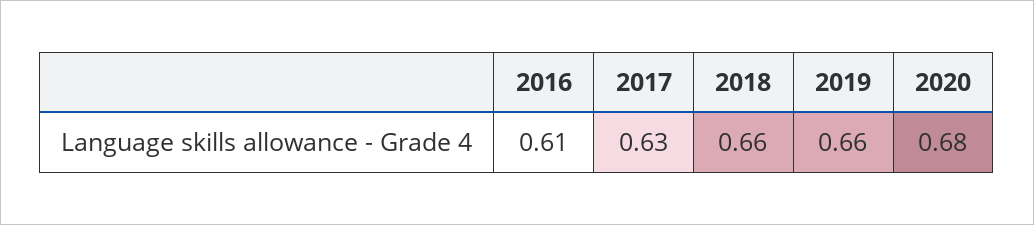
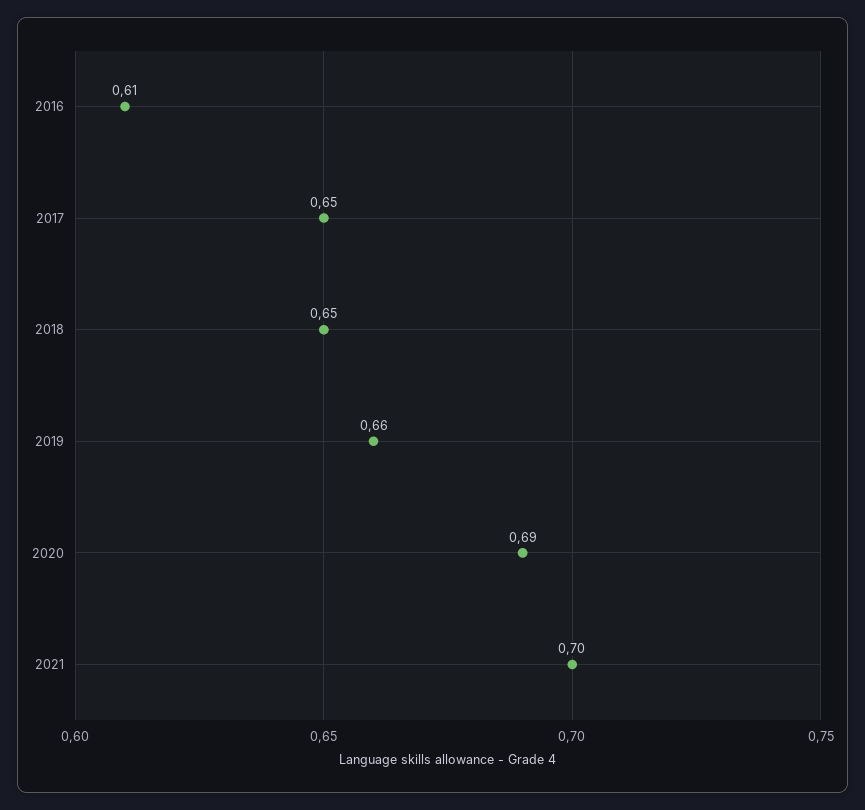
2017: 0.63 -> 0.65
2018: 0.66 -> 0.65
2020: 0.68 -> 0.69
2021: none -> 0.7

